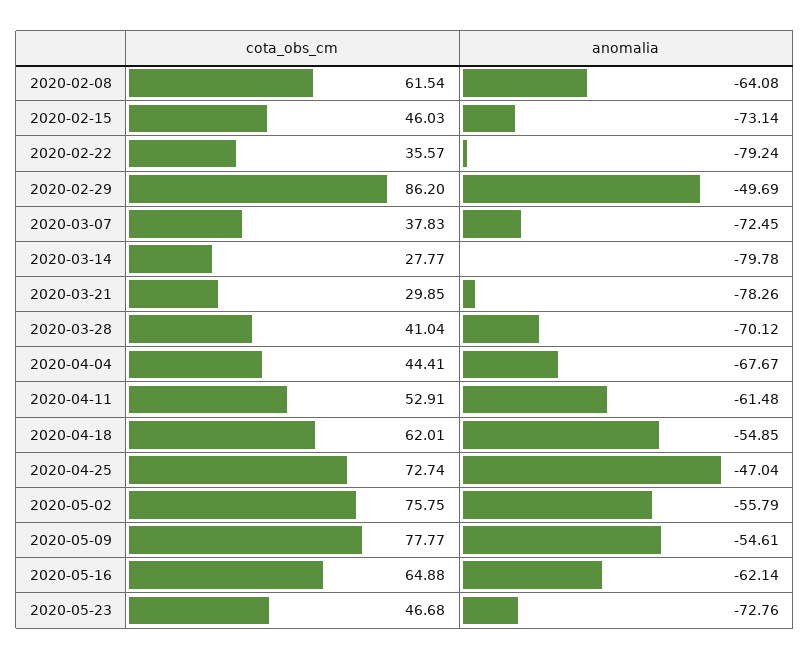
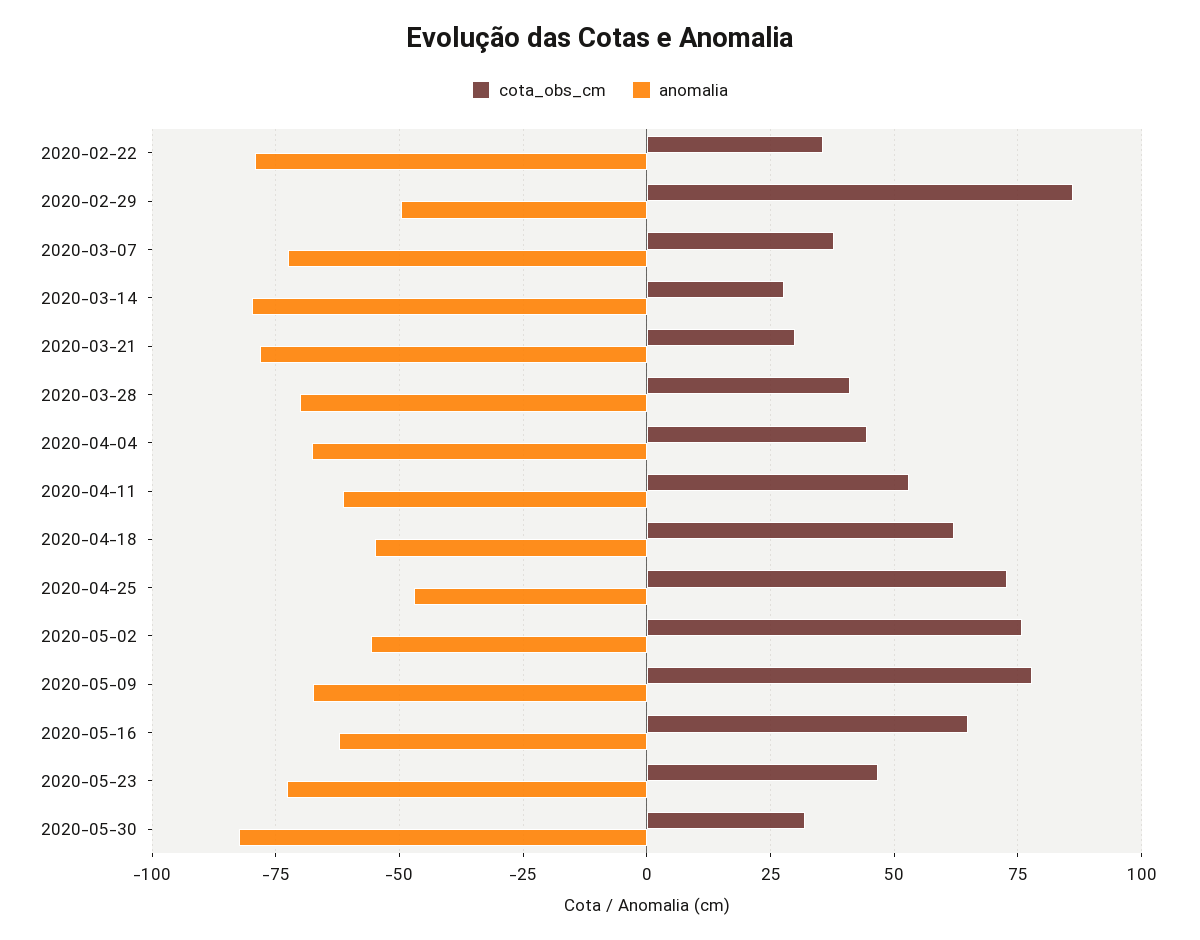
cota_obs_cm, 2020-02-08: 61.54 -> none
anomalia, 2020-02-08: -64.08 -> none
cota_obs_cm, 2020-02-15: 46.03 -> none
anomalia, 2020-02-15: -73.14 -> none
anomalia, 2020-05-09: -54.61 -> -67.5
cota_obs_cm, 2020-05-30: none -> 32.5
anomalia, 2020-05-30: none -> -82.5

